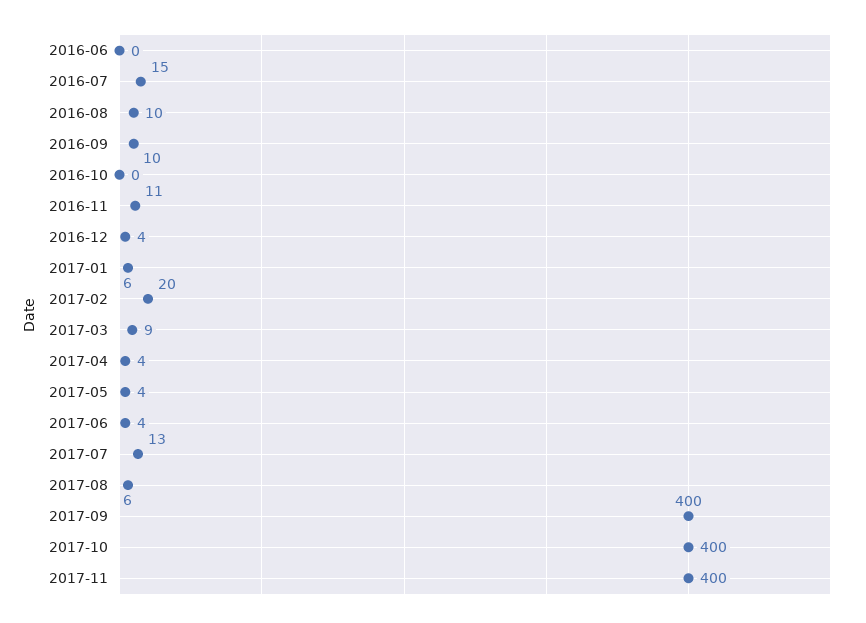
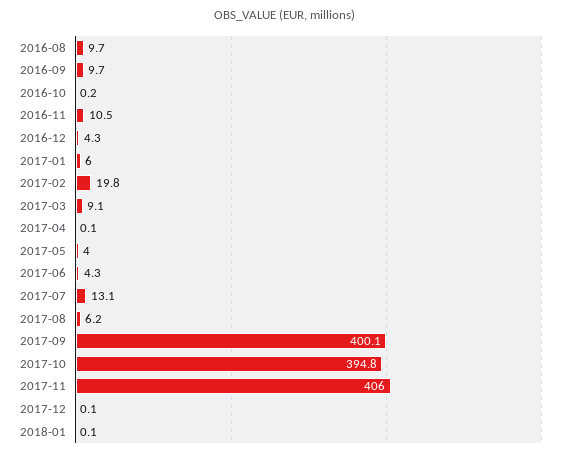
2016-06: 0 -> none
2016-07: 15 -> none
2017-04: 4 -> 0.1
2017-10: 400 -> 394.8
2017-11: 400 -> 406
2017-12: none -> 0.1
2018-01: none -> 0.1

